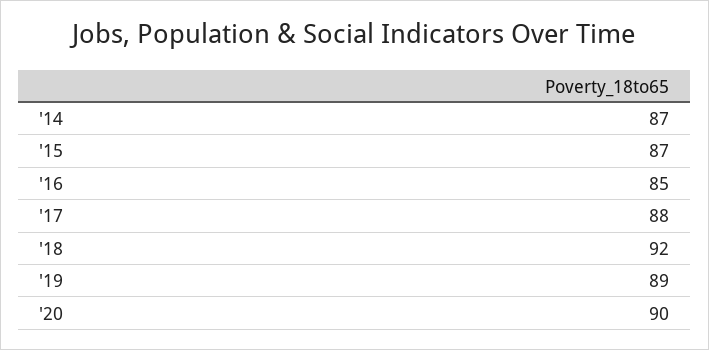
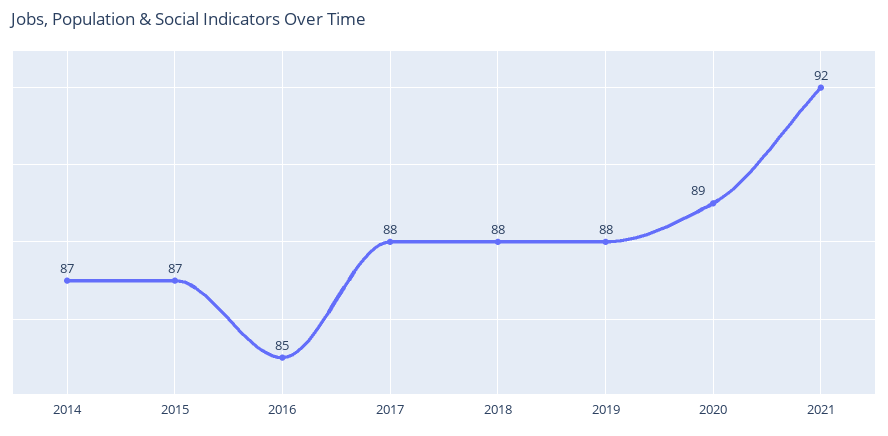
'18: 92 -> 88
'19: 89 -> 88
'20: 90 -> 89
2021: none -> 92

